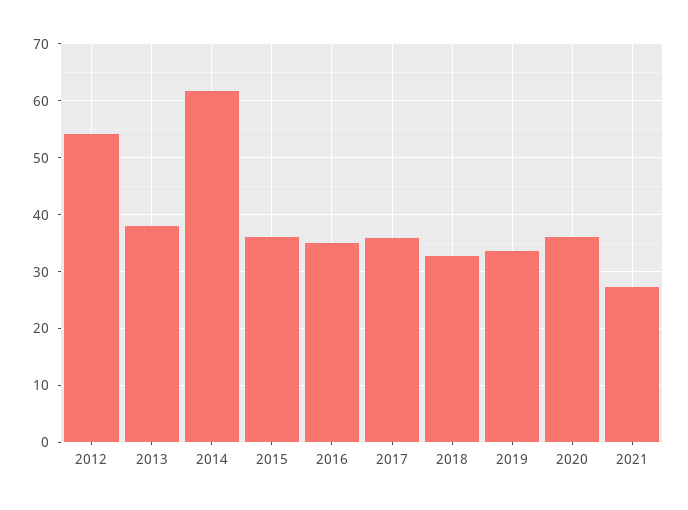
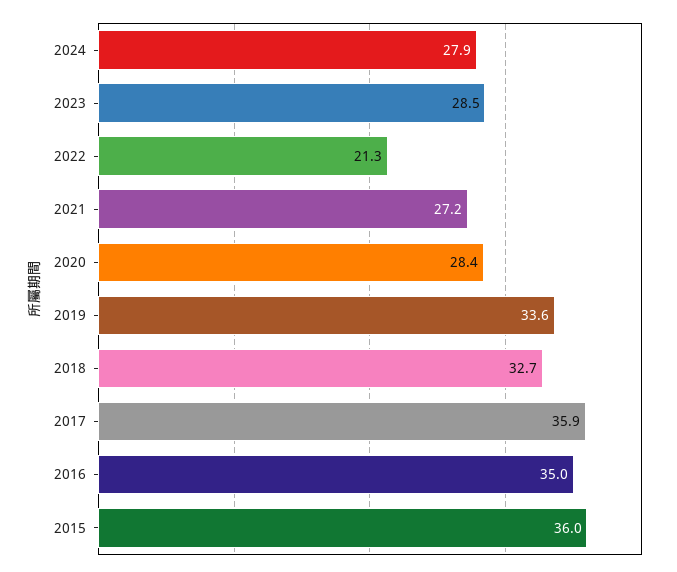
2012: 54 -> none
2013: 38 -> none
2014: 62 -> none
2020: 36 -> 28.4
2024: none -> 27.9
2023: none -> 28.5
2022: none -> 21.3

